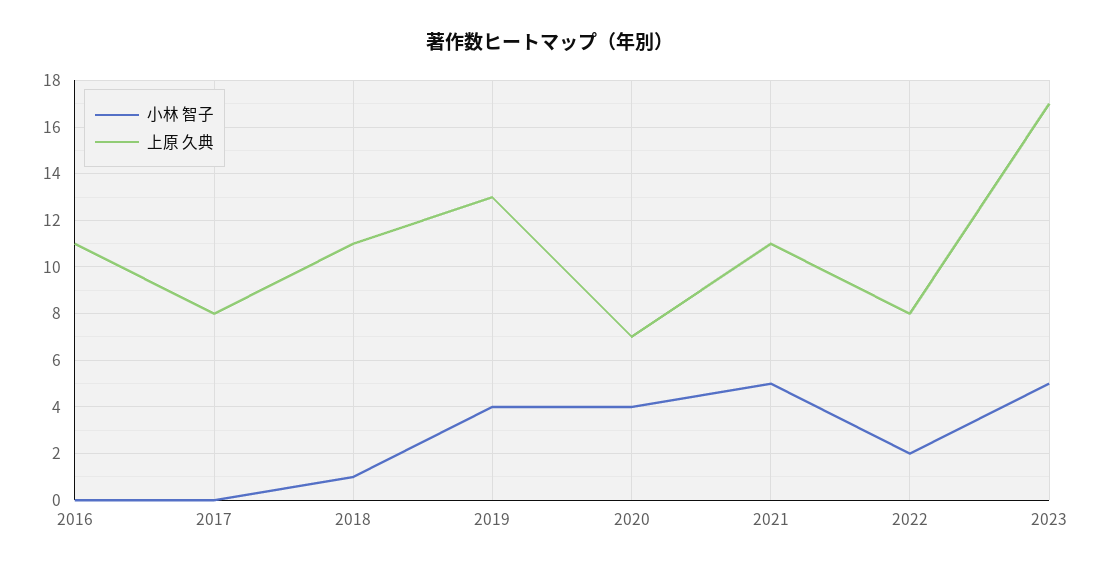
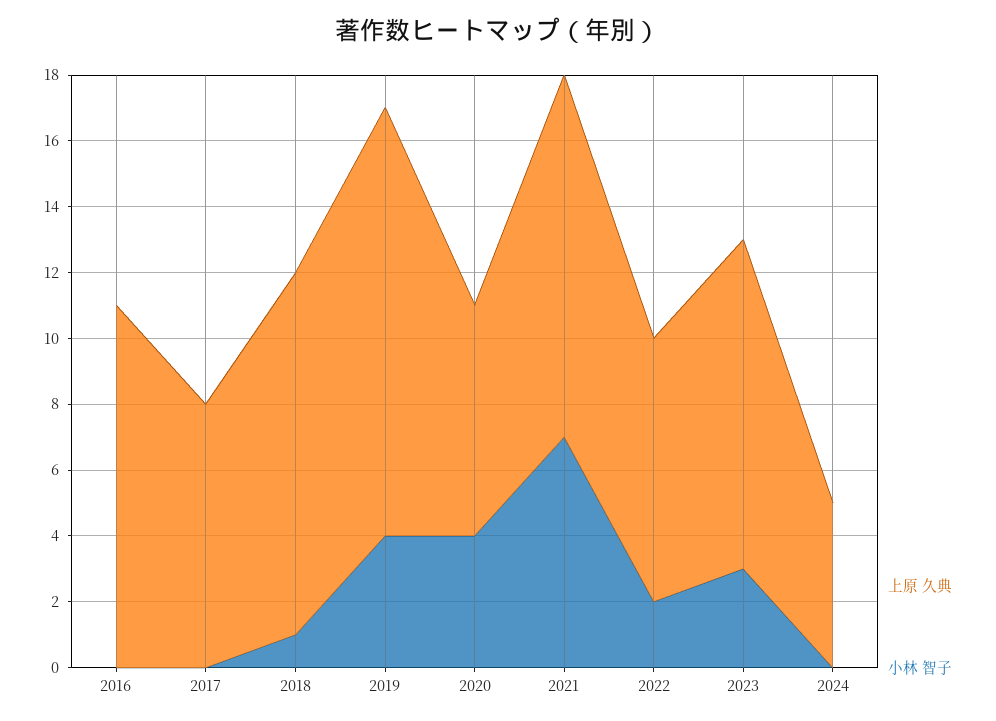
小林 智子, 2021: 5 -> 7
小林 智子, 2023: 5 -> 3
上原 久典, 2023: 17 -> 10
上原 久典, 2024: none -> 5
小林 智子, 2024: none -> 0

